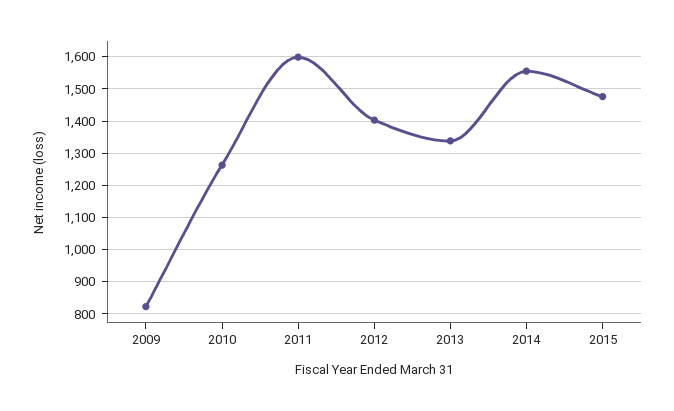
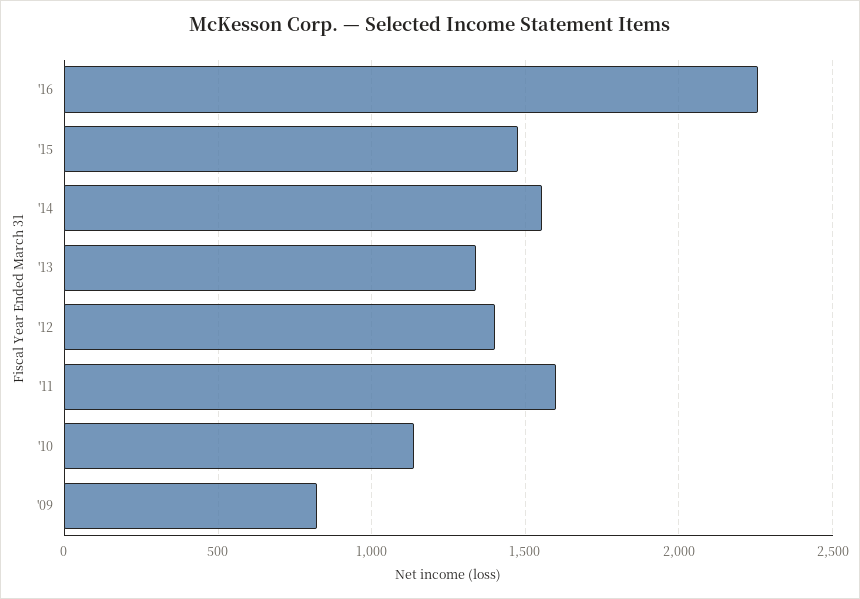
2010: 1260 -> 1150
'16: none -> 2250

